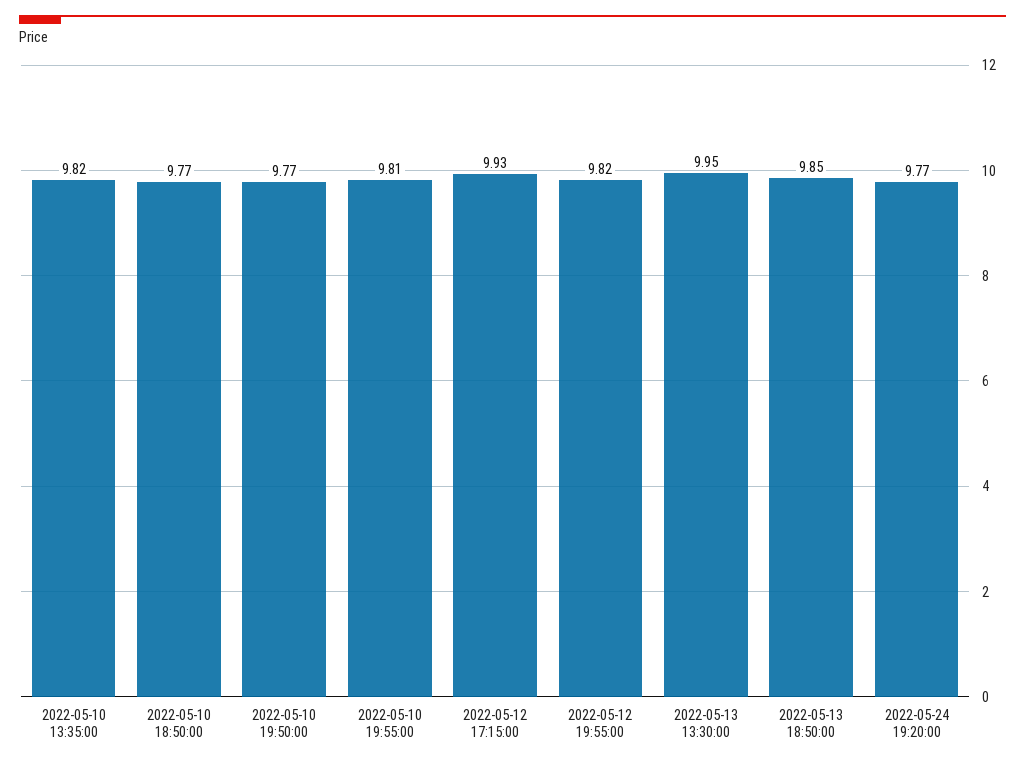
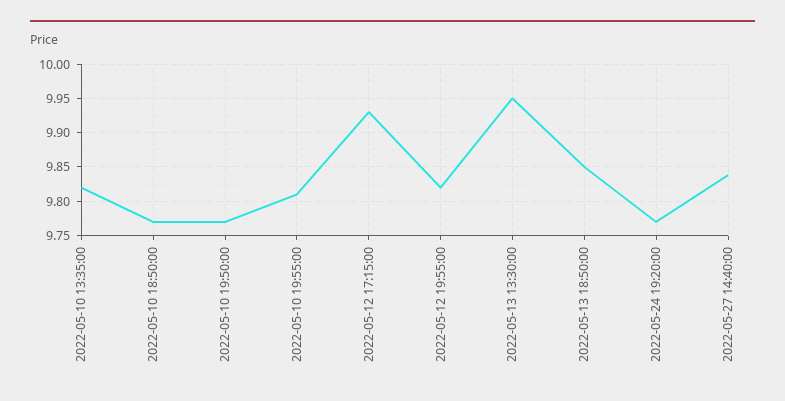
2022-05-27 14:40:00: none -> 9.84

